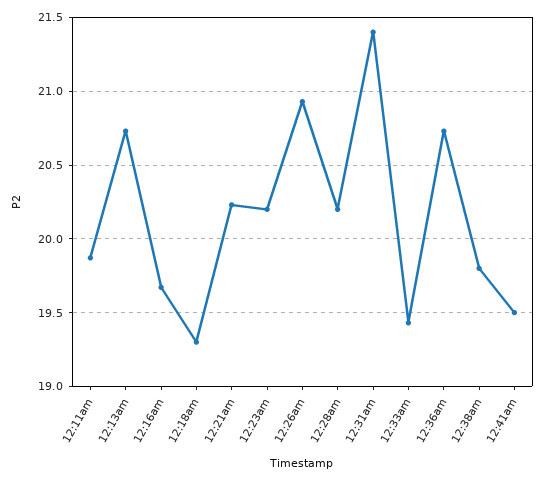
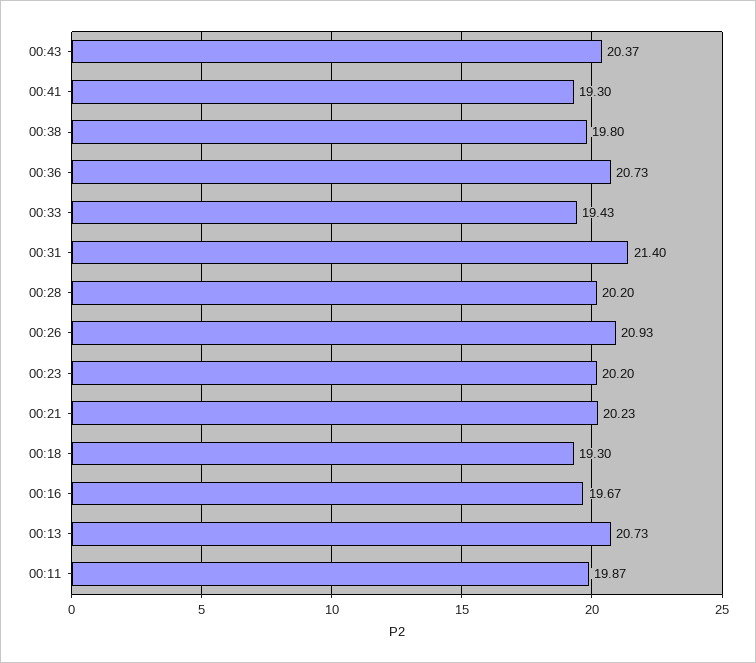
12:41am: 19.5 -> 19.3
00:43: none -> 20.37

